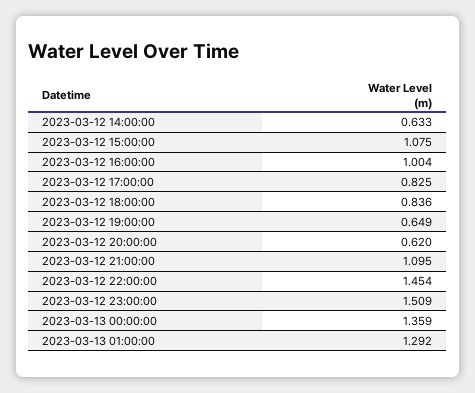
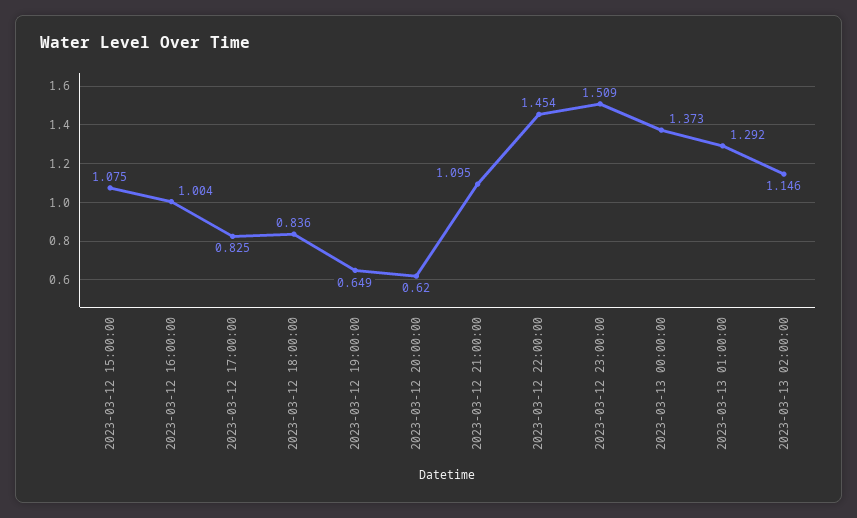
2023-03-12 14:00:00: 0.633 -> none
2023-03-13 00:00:00: 1.359 -> 1.373
2023-03-13 02:00:00: none -> 1.146

